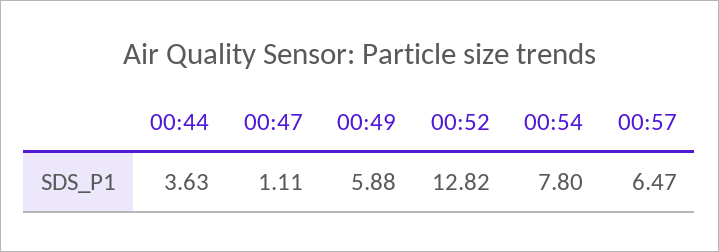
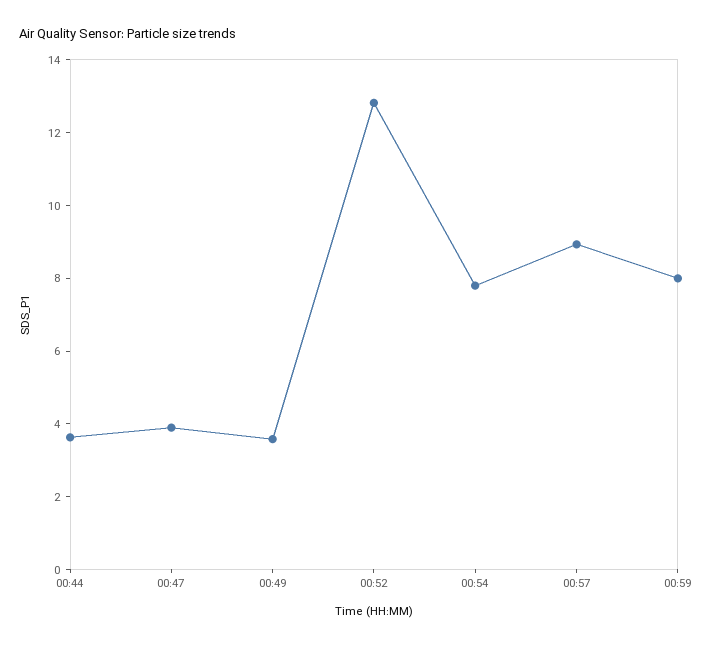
00:47: 1.11 -> 4
00:49: 5.88 -> 3.5
00:57: 6.47 -> 9
00:59: none -> 8

